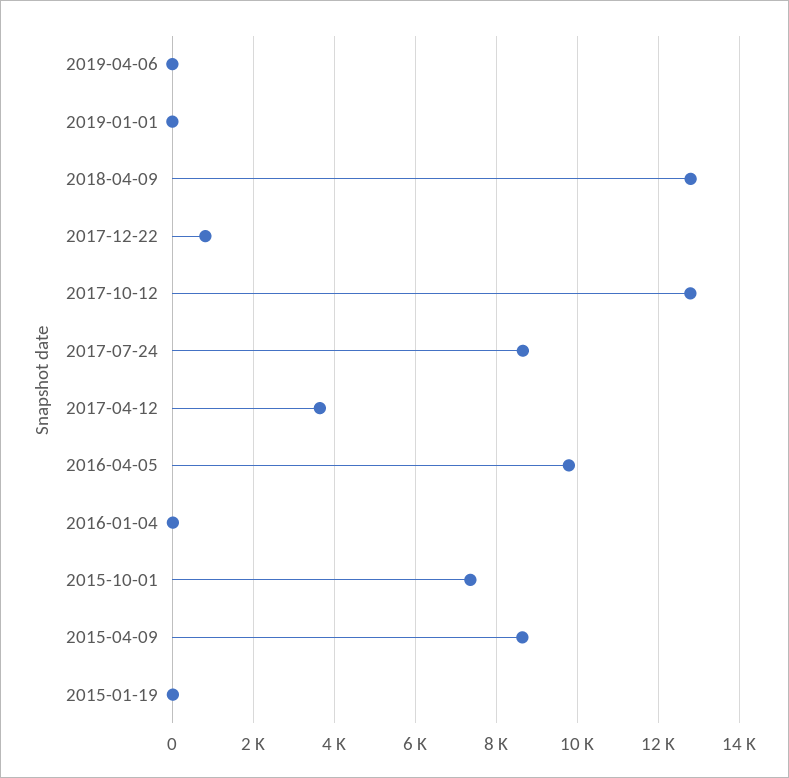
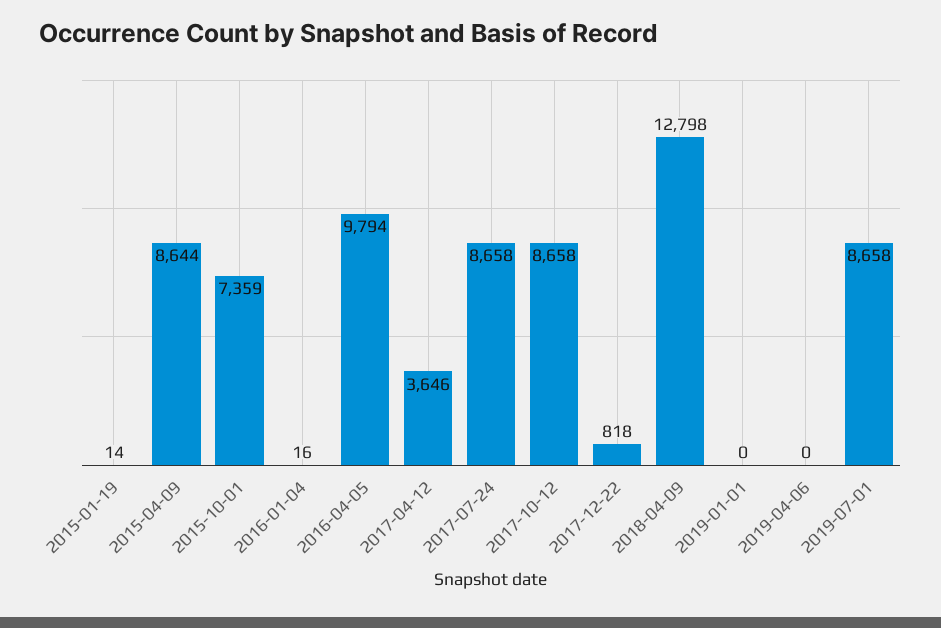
2017-10-12: 12800 -> 8658
2019-07-01: none -> 8658

